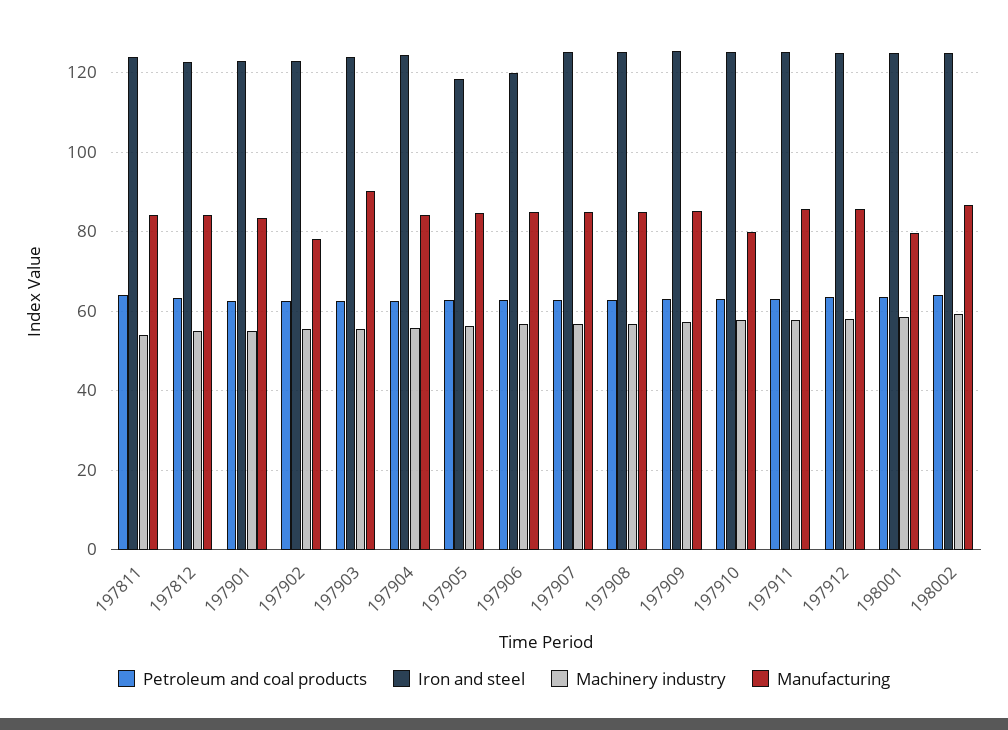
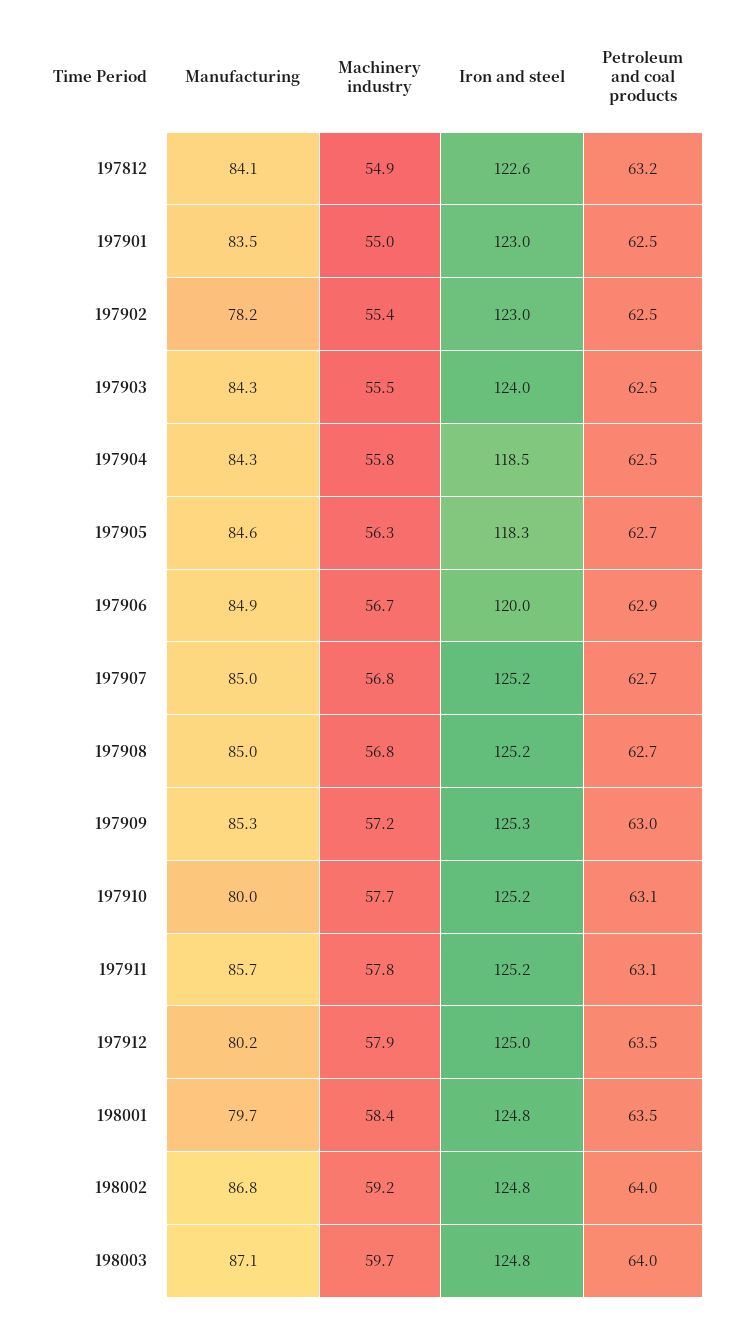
Petroleum and coal products, 197811: 64 -> none
Iron and steel, 197811: 124 -> none
Machinery industry, 197811: 54 -> none
Manufacturing, 197811: 84 -> none
Manufacturing, 197903: 90 -> 84.3
Iron and steel, 197904: 124 -> 118.5
Manufacturing, 197912: 86 -> 80.2
Manufacturing, 198003: none -> 87.1
Machinery industry, 198003: none -> 59.7
Iron and steel, 198003: none -> 124.8
Petroleum and coal products, 198003: none -> 64

